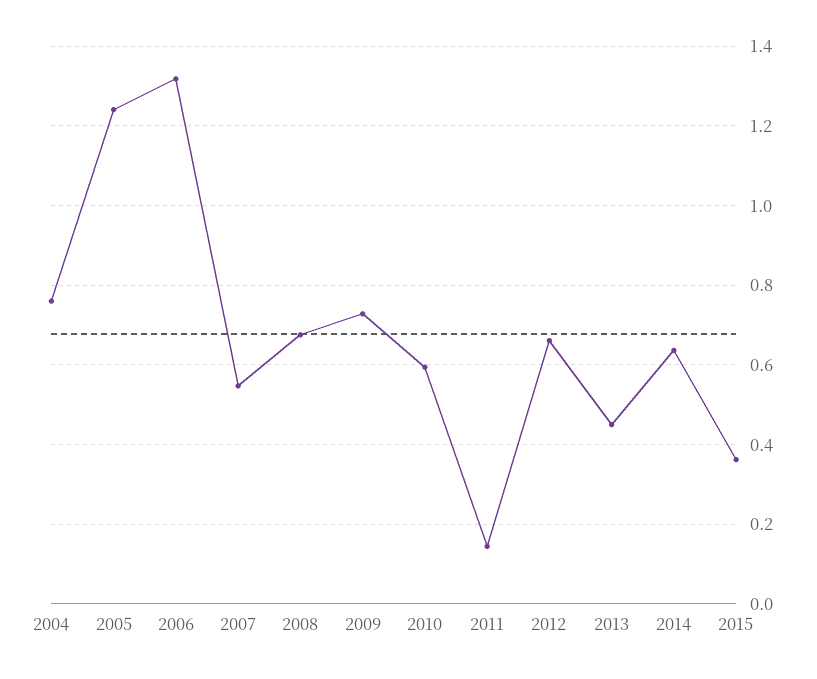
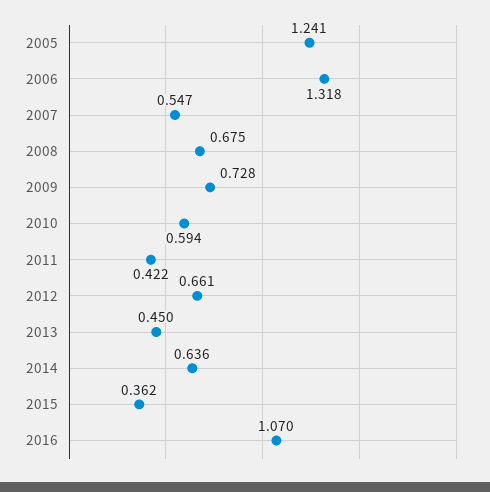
2004: 0.76 -> none
2011: 0.14 -> 0.422
2016: none -> 1.07

